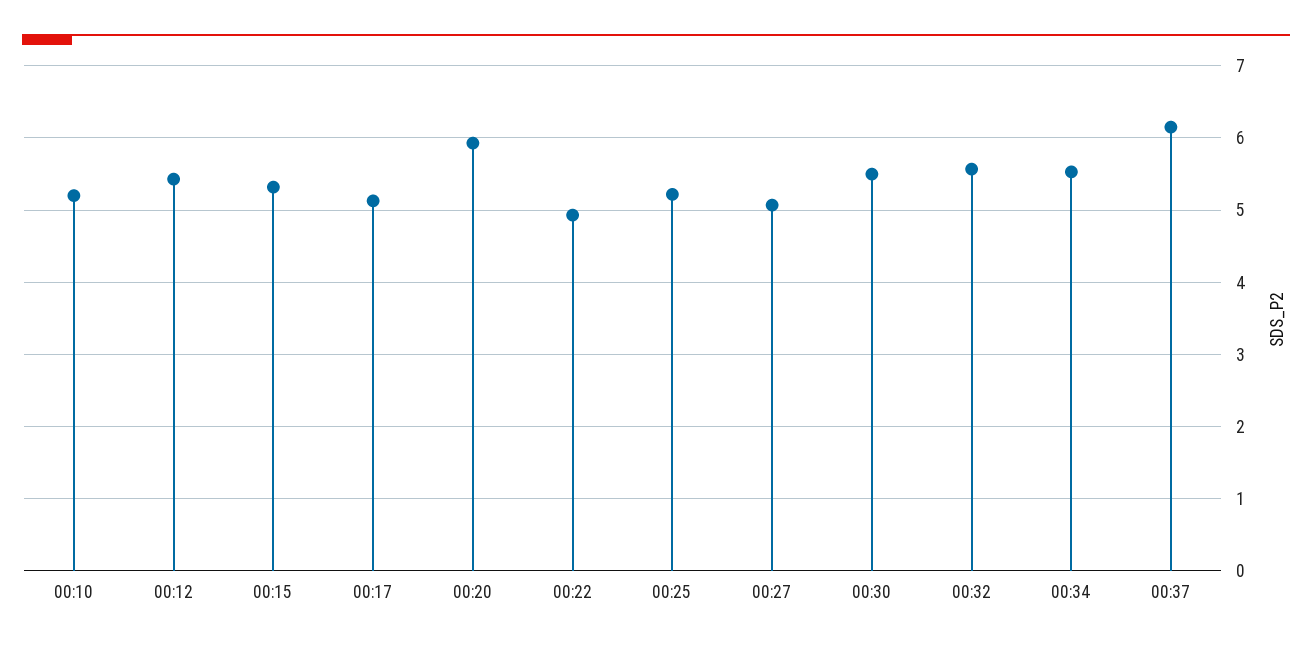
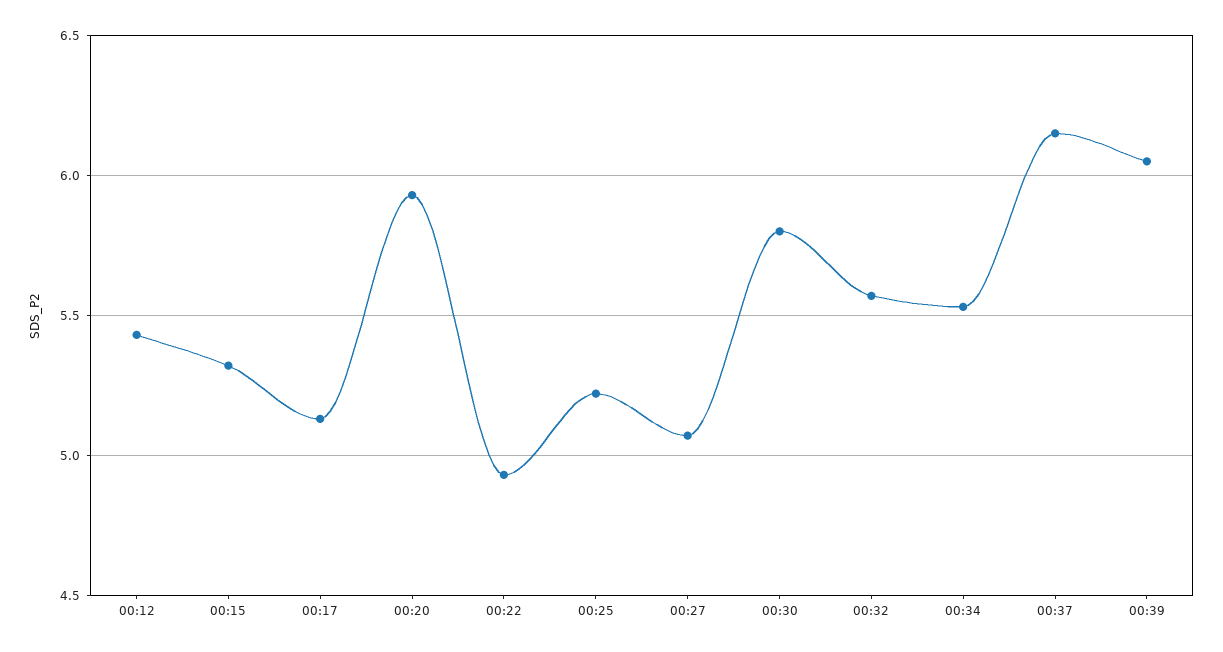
00:10: 5.2 -> none
00:30: 5.5 -> 5.8
00:39: none -> 6.05

